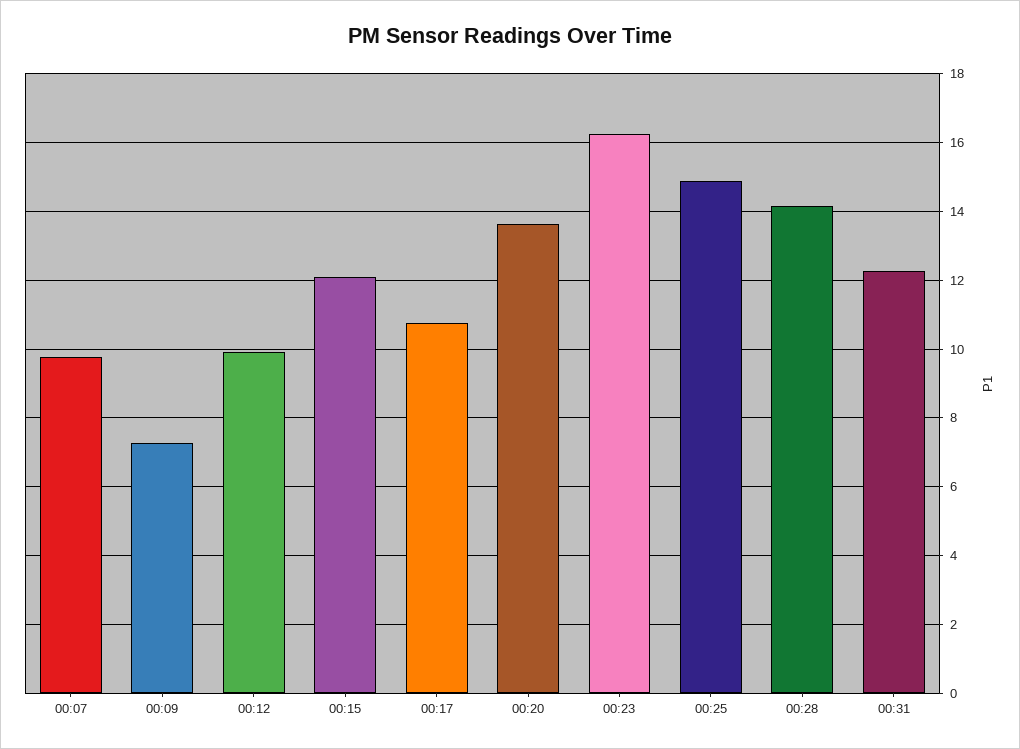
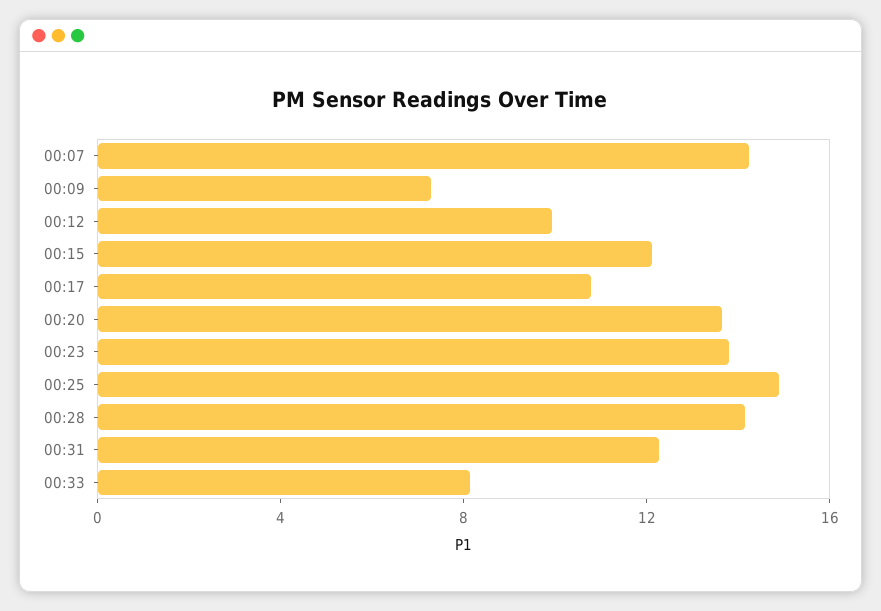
00:07: 9.8 -> 14
00:23: 16.2 -> 14
00:33: none -> 8

